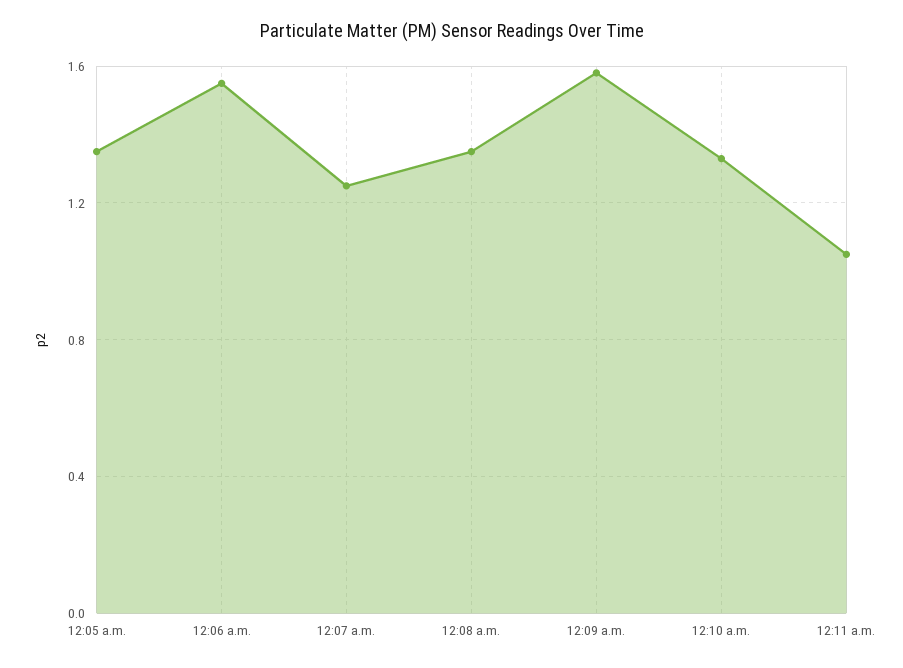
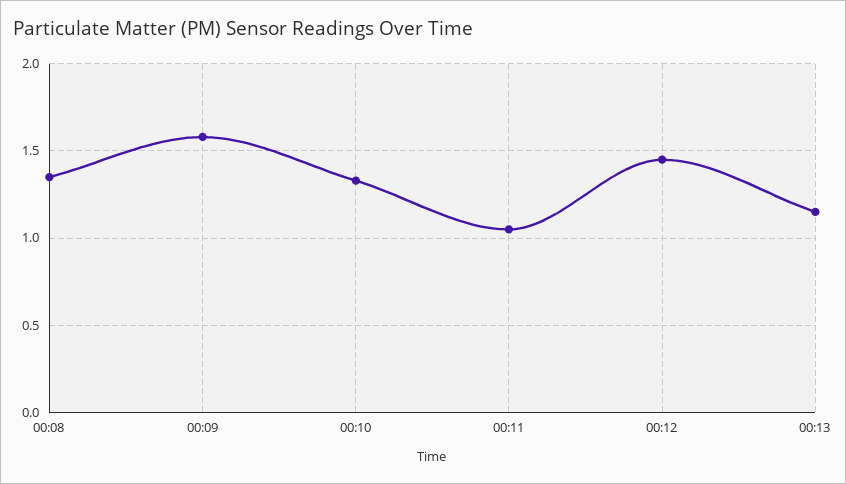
12:05 a.m.: 1.35 -> none
12:06 a.m.: 1.55 -> none
12:07 a.m.: 1.25 -> none
00:12: none -> 1.45
00:13: none -> 1.15

